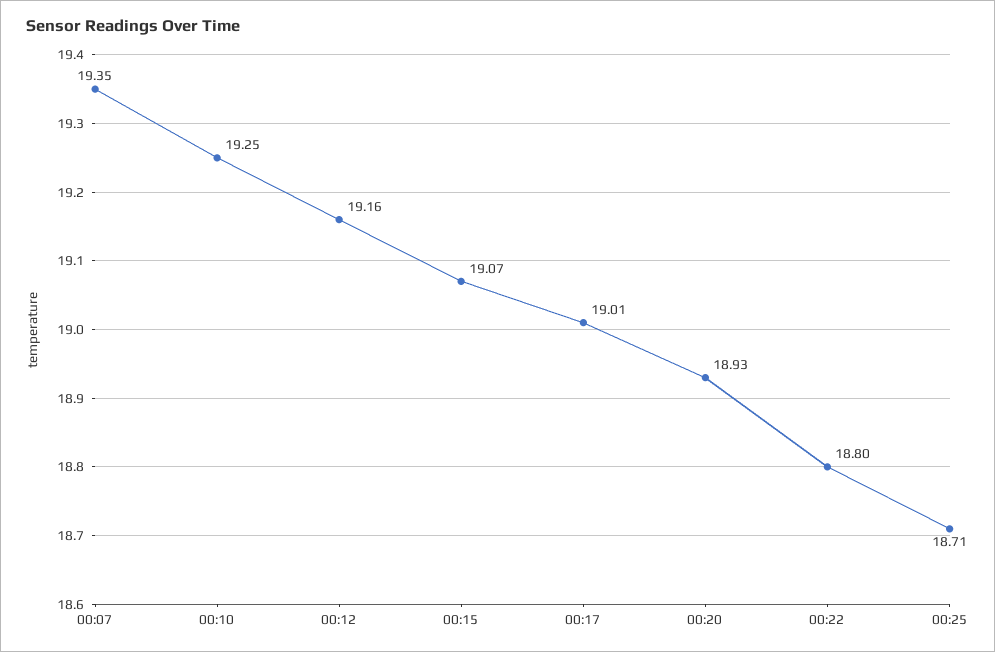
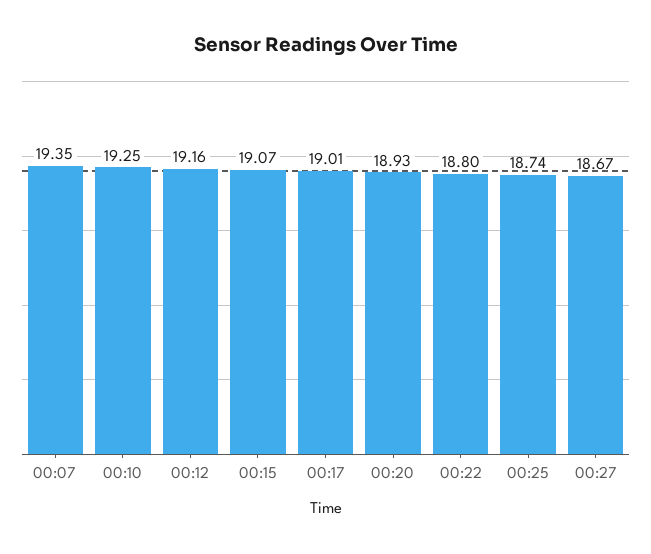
00:25: 18.71 -> 18.74
00:27: none -> 18.67

